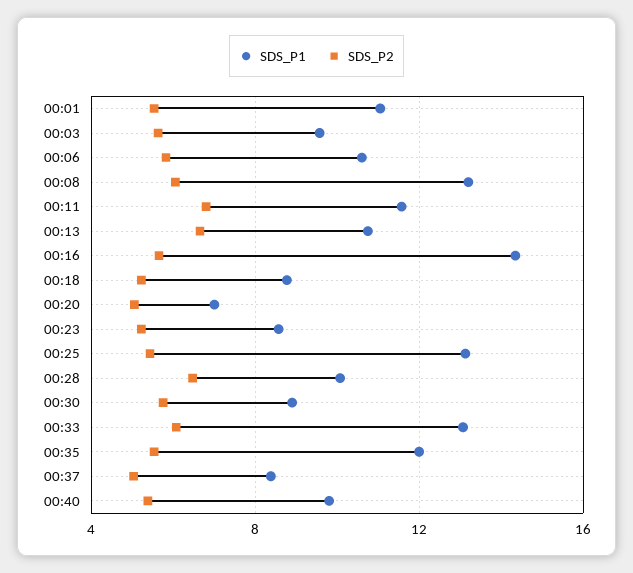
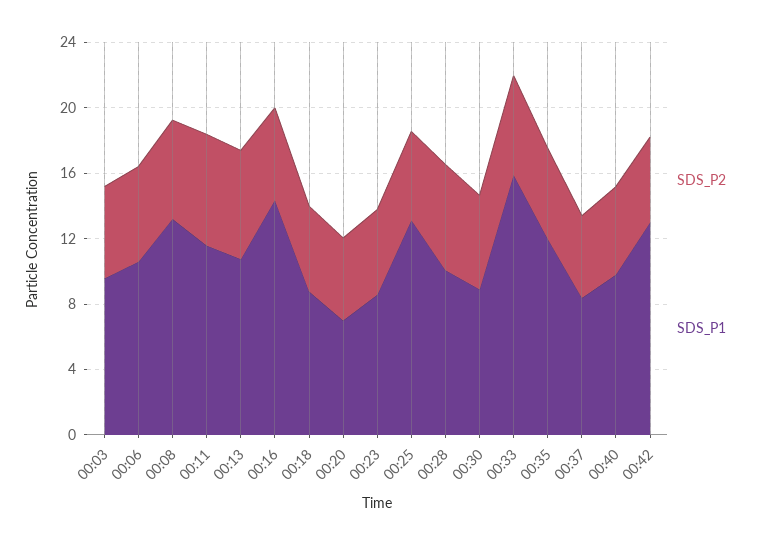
SDS_P1, 00:01: 11 -> none
SDS_P2, 00:01: 5.5 -> none
SDS_P1, 00:33: 13 -> 16
SDS_P2, 00:42: none -> 5
SDS_P1, 00:42: none -> 13

